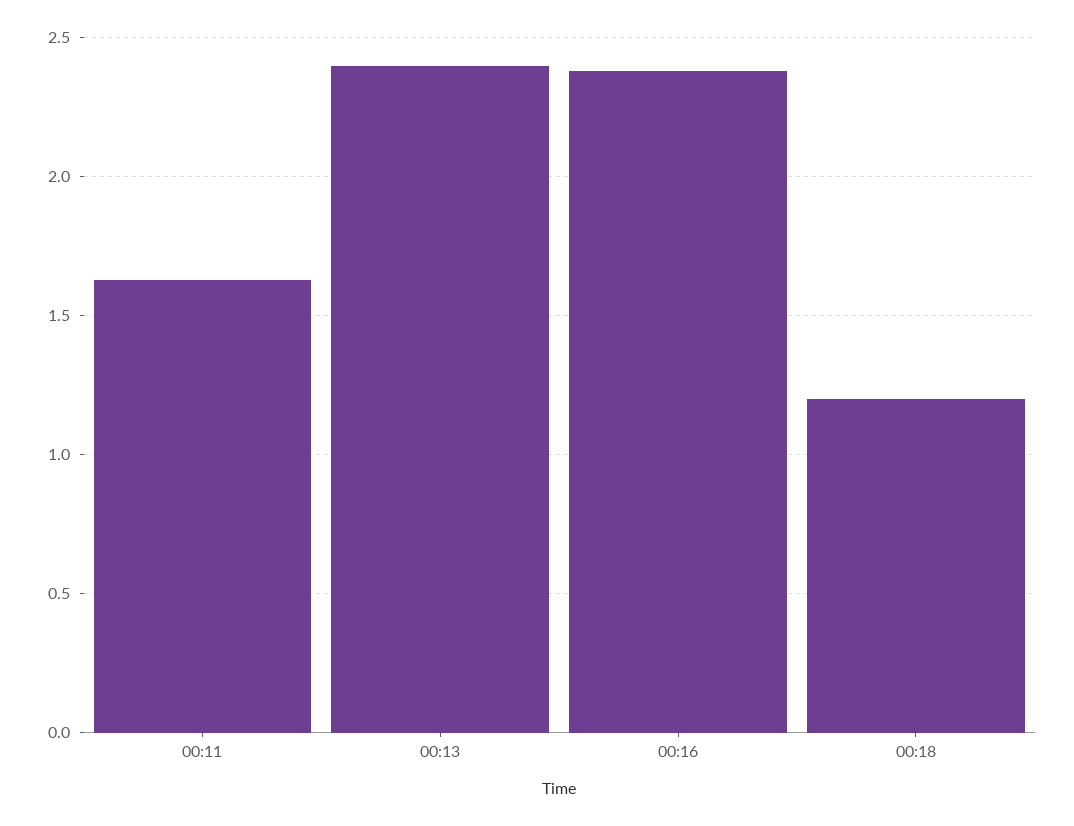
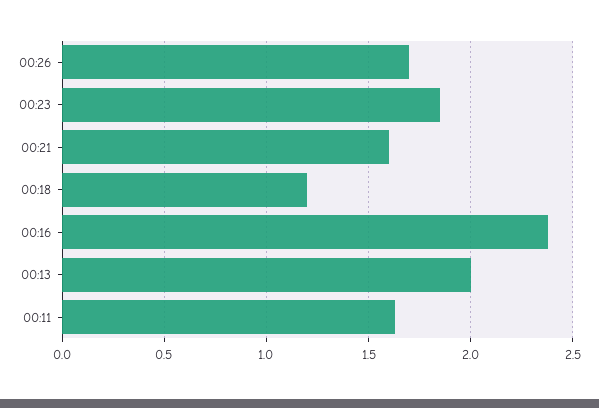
00:13: 2.4 -> 2
00:26: none -> 1.7
00:23: none -> 1.85
00:21: none -> 1.6

